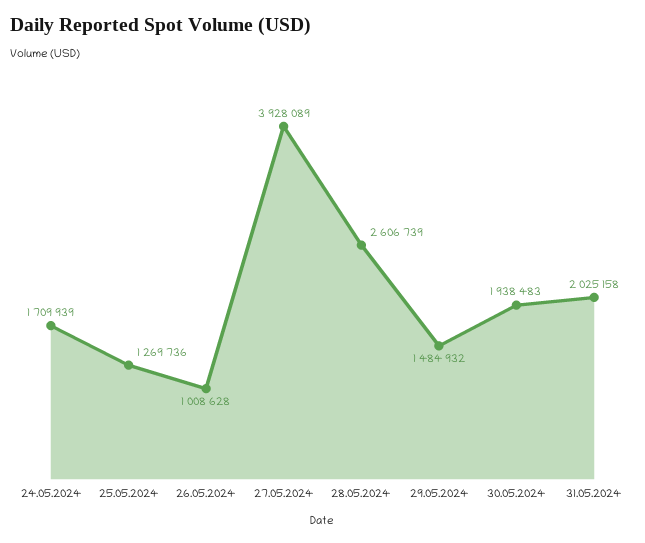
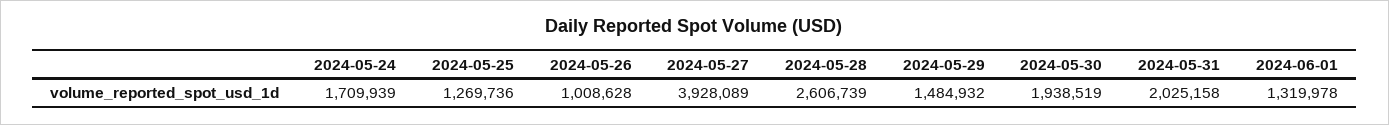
30.05.2024: 1938483 -> 1938519
2024-06-01: none -> 1319978

